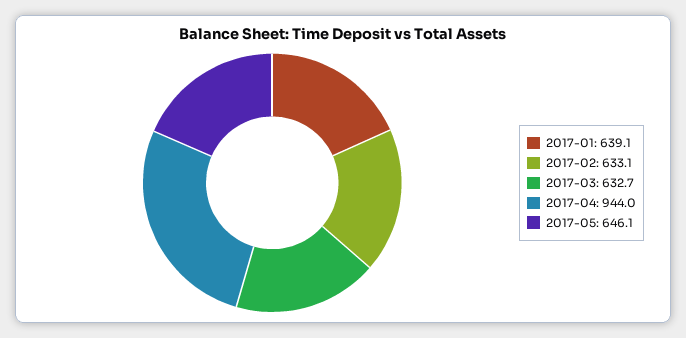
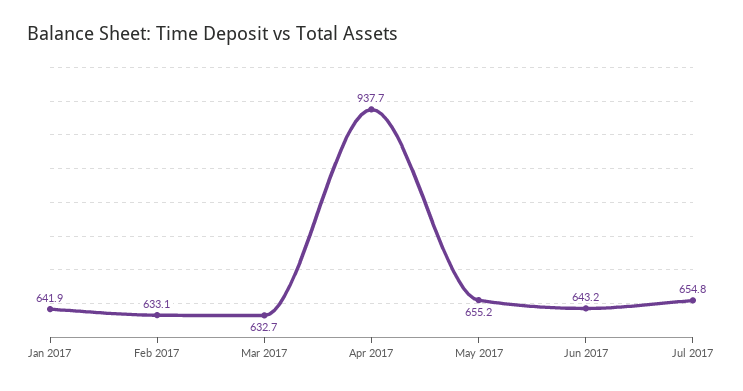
2017-01: 639.1 -> 641.9
2017-04: 944 -> 937.7
2017-05: 646.1 -> 655.2
Jun 2017: none -> 643.2
Jul 2017: none -> 654.8

